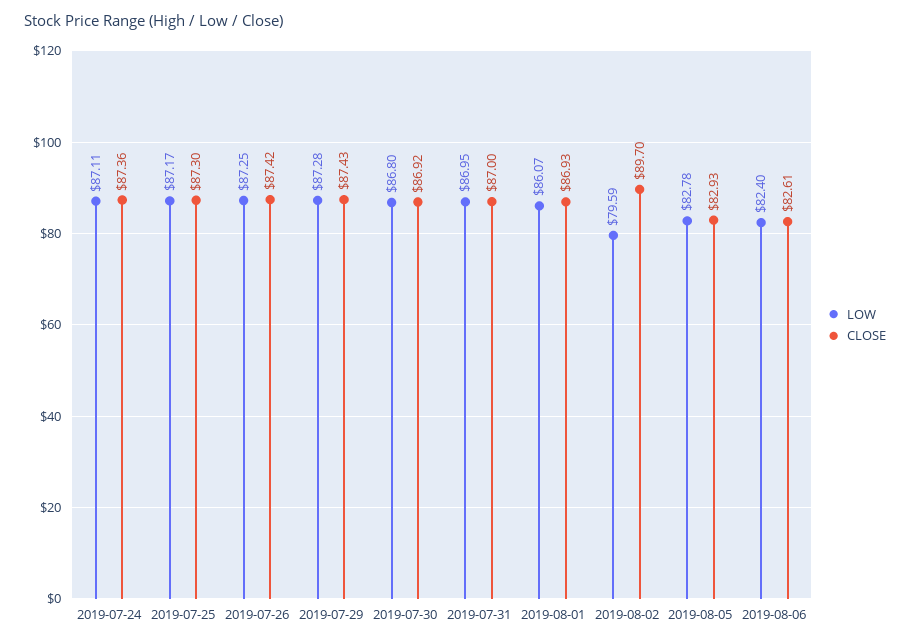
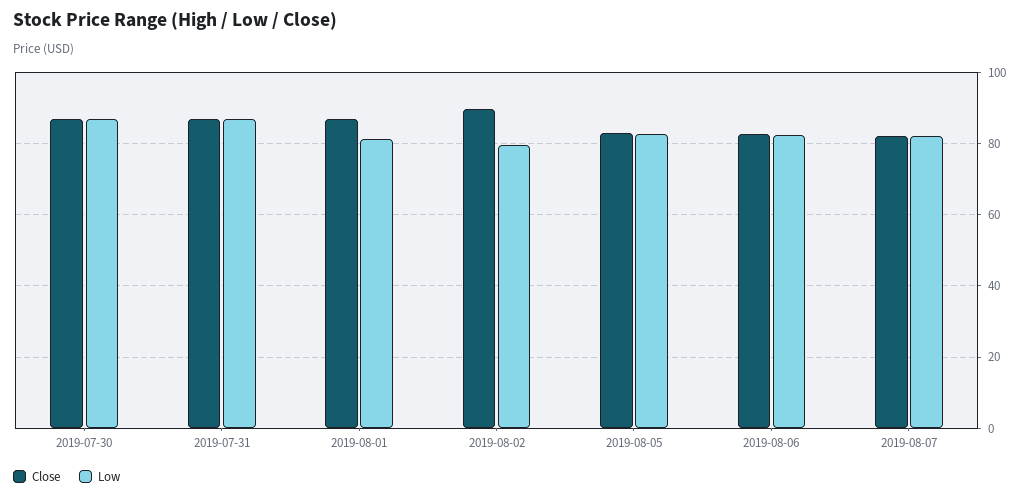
LOW, 2019-07-24: 87.11 -> none
CLOSE, 2019-07-24: 87.36 -> none
LOW, 2019-07-25: 87.17 -> none
CLOSE, 2019-07-25: 87.3 -> none
LOW, 2019-07-26: 87.25 -> none
CLOSE, 2019-07-26: 87.42 -> none
LOW, 2019-07-29: 87.28 -> none
CLOSE, 2019-07-29: 87.43 -> none
LOW, 2019-08-01: 86.07 -> 82
CLOSE, 2019-08-07: none -> 82
LOW, 2019-08-07: none -> 82

